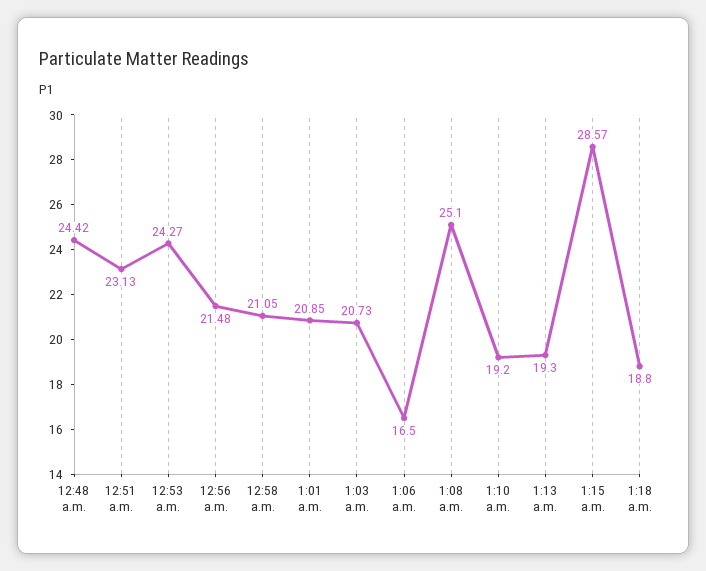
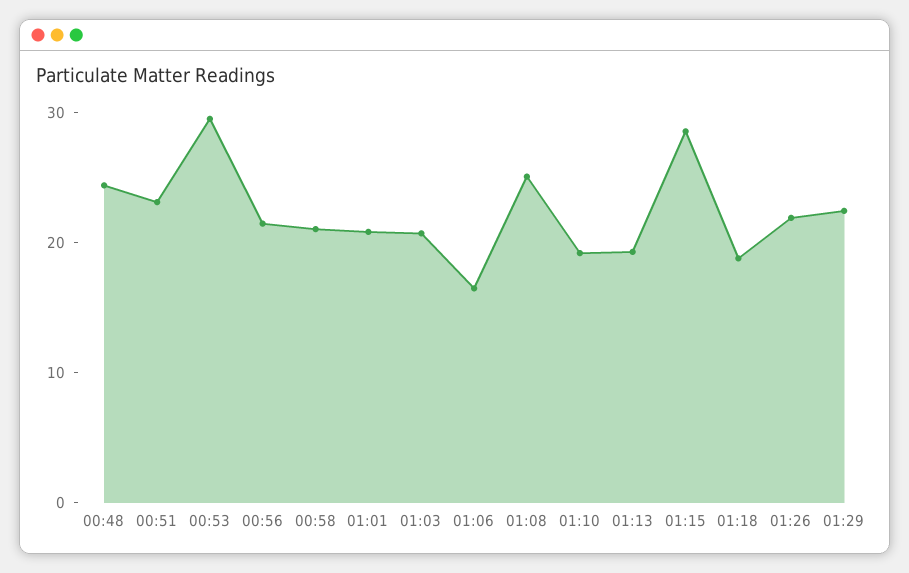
12:53 a.m.: 24.27 -> 30
01:26: none -> 22
01:29: none -> 22

